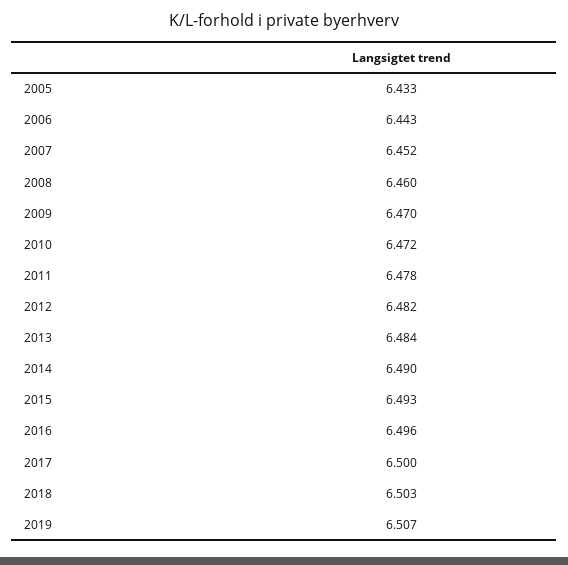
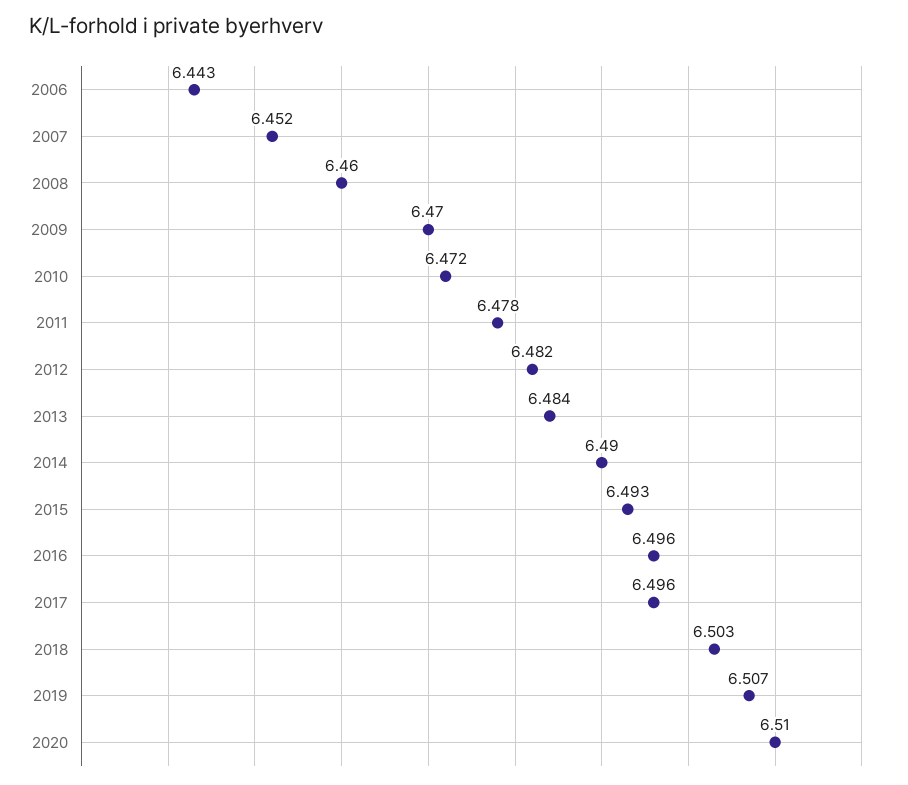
2005: 6.433 -> none
2017: 6.5 -> 6.496
2020: none -> 6.51

